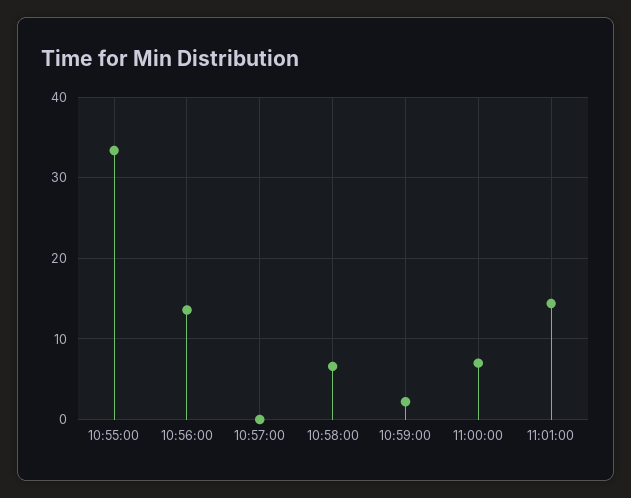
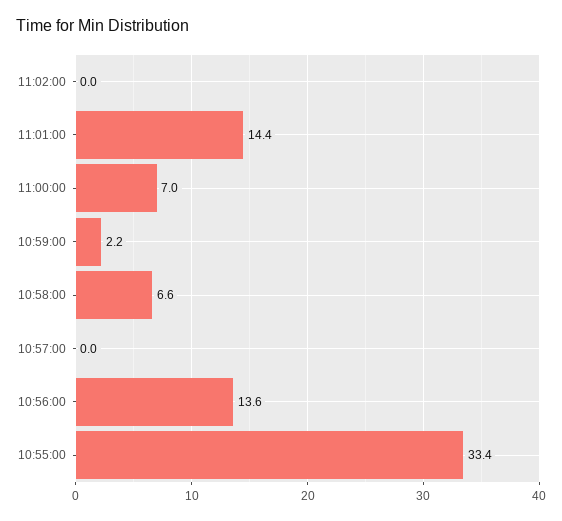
11:02:00: none -> 0

